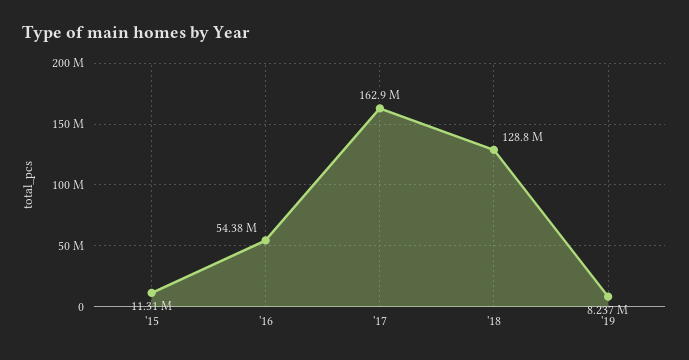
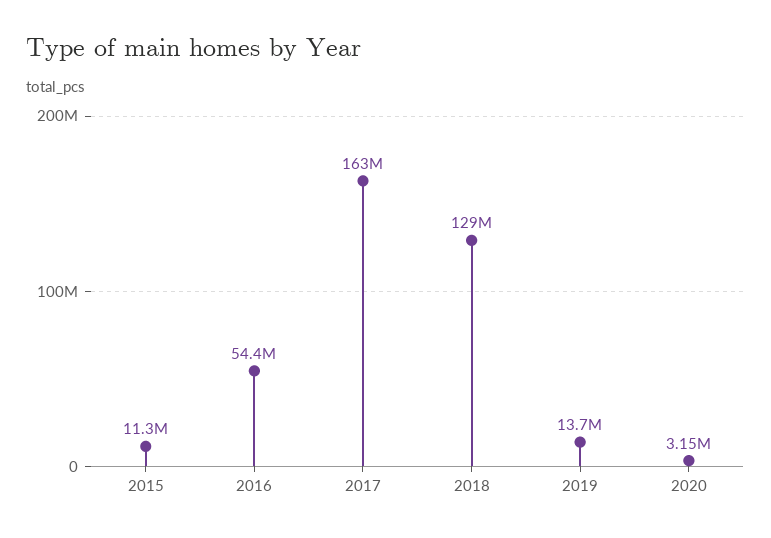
'19: 8237000 -> 13700000
2020: none -> 3150000

